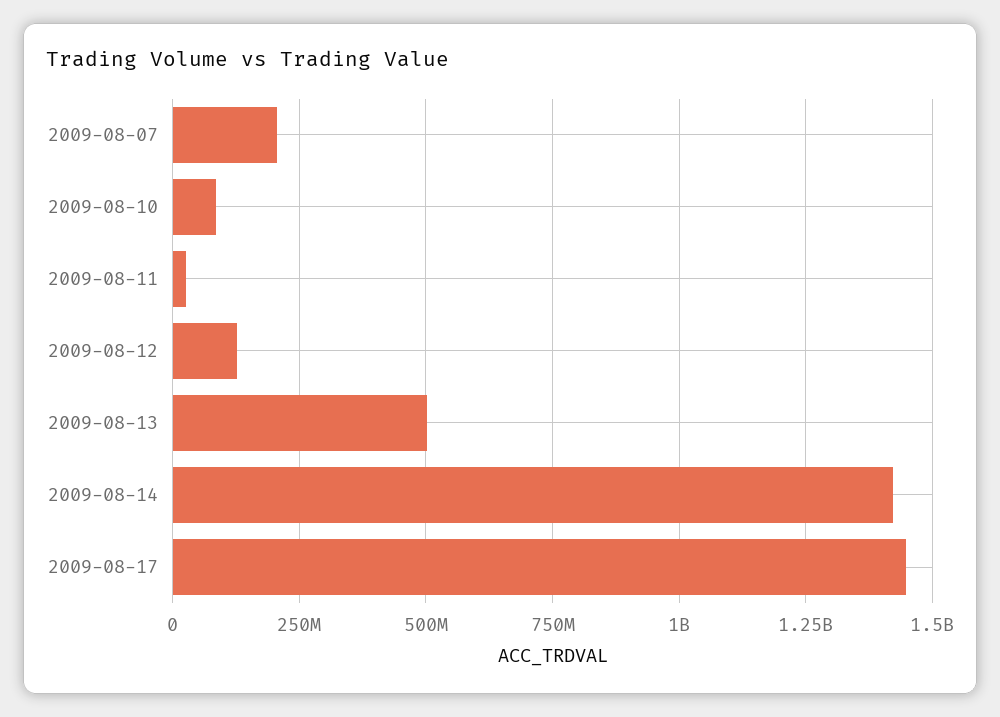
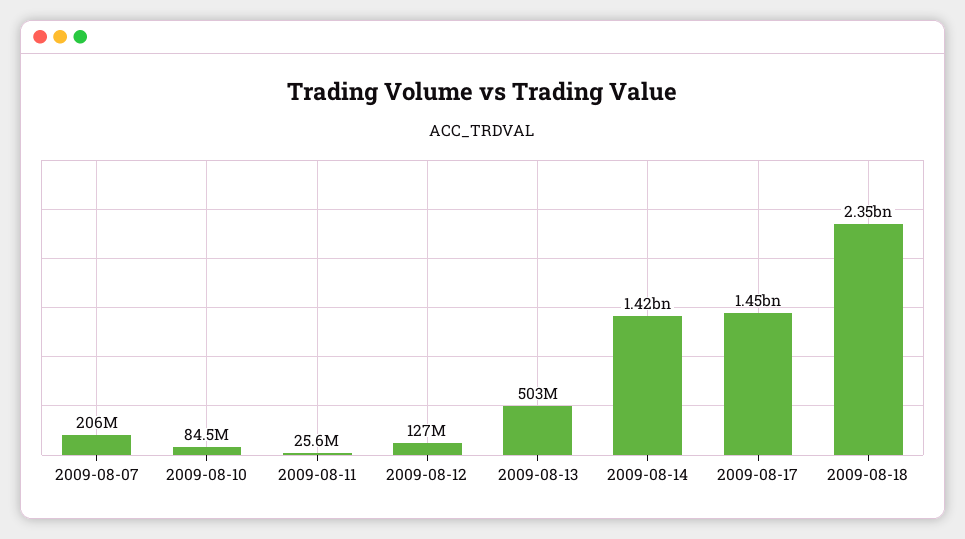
2009-08-18: none -> 2350000000

